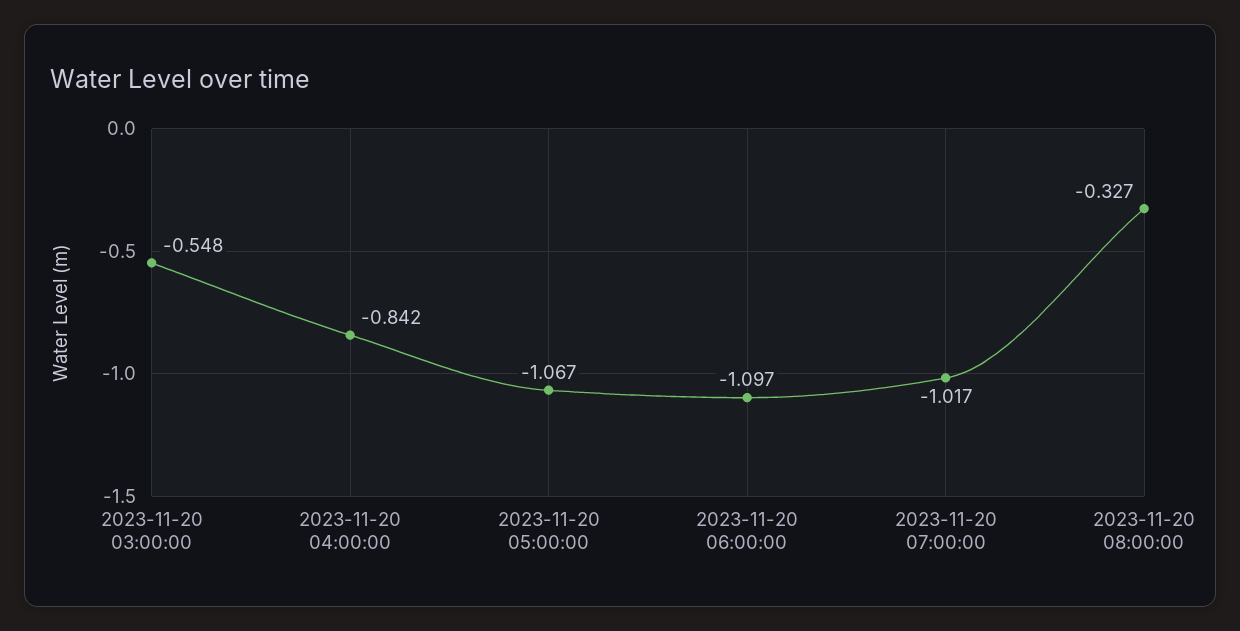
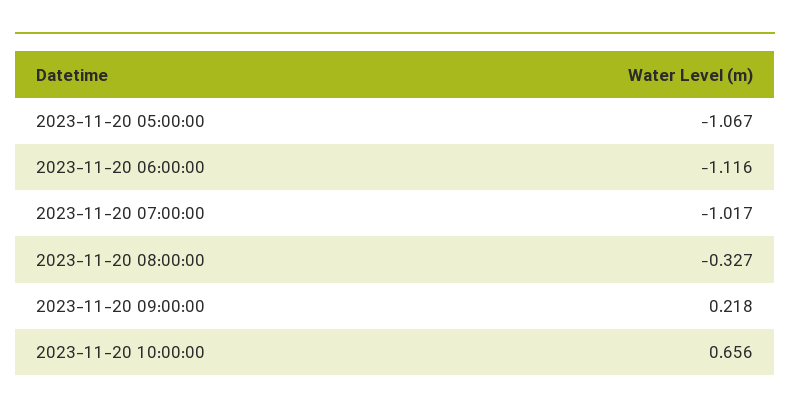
2023-11-20 03:00:00: -0.548 -> none
2023-11-20 04:00:00: -0.842 -> none
2023-11-20 06:00:00: -1.097 -> -1.116
2023-11-20 09:00:00: none -> 0.218
2023-11-20 10:00:00: none -> 0.656

